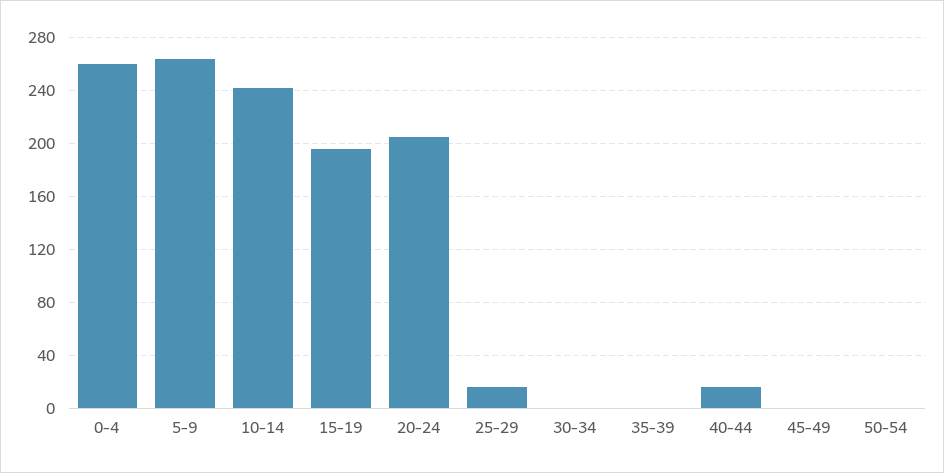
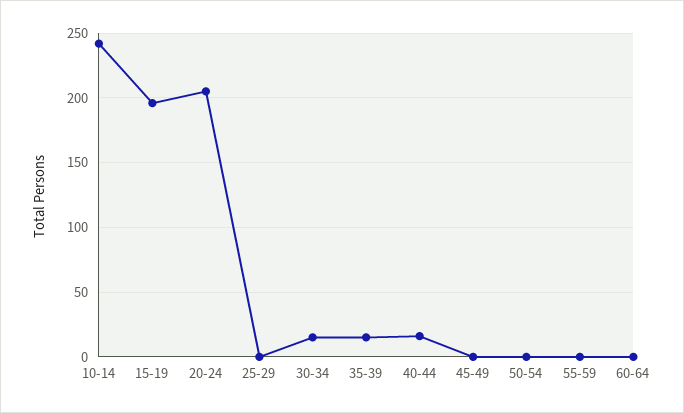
0-4: 260 -> none
5-9: 265 -> none
25-29: 15 -> 0
30-34: 0 -> 15
35-39: 0 -> 15
55-59: none -> 0
60-64: none -> 0

